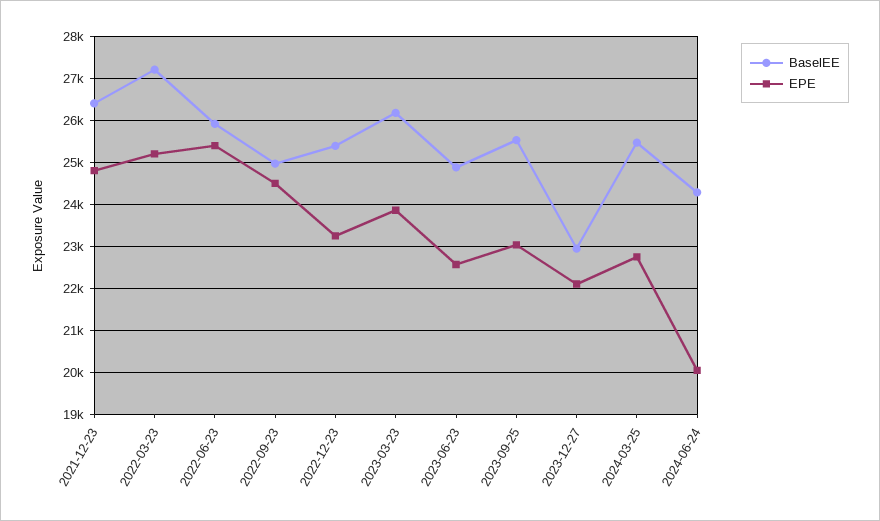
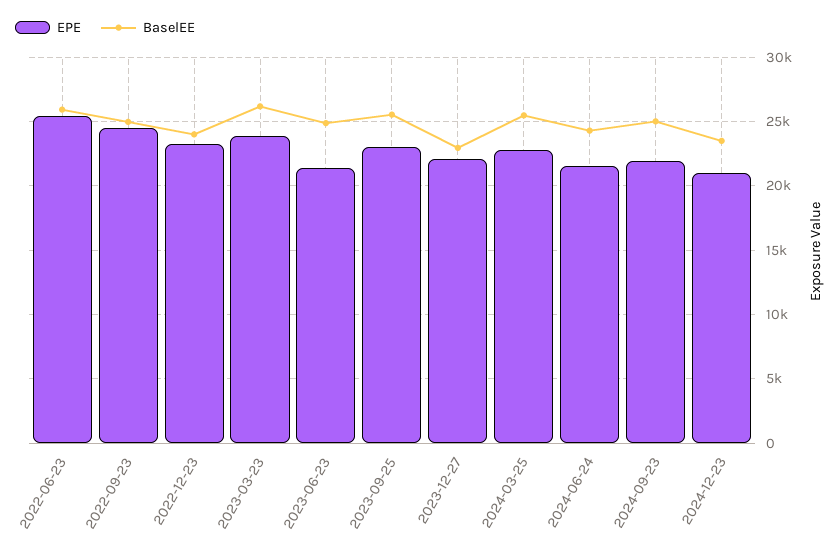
BaselEE, 2021-12-23: 26400 -> none
EPE, 2021-12-23: 24800 -> none
BaselEE, 2022-03-23: 27200 -> none
EPE, 2022-03-23: 25200 -> none
BaselEE, 2022-12-23: 25400 -> 24000
EPE, 2023-06-23: 22600 -> 21500
EPE, 2024-06-24: 20000 -> 21500
EPE, 2024-09-23: none -> 22000
BaselEE, 2024-09-23: none -> 25000
EPE, 2024-12-23: none -> 21000
BaselEE, 2024-12-23: none -> 23500

